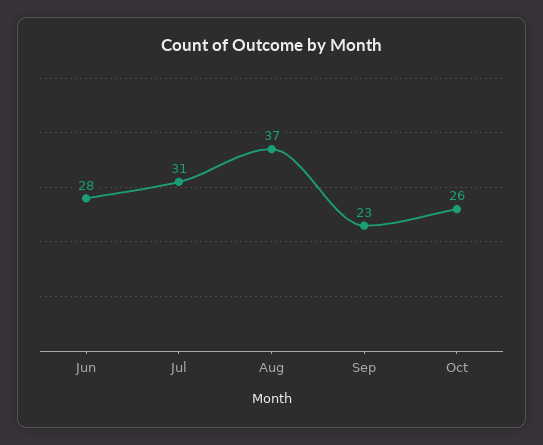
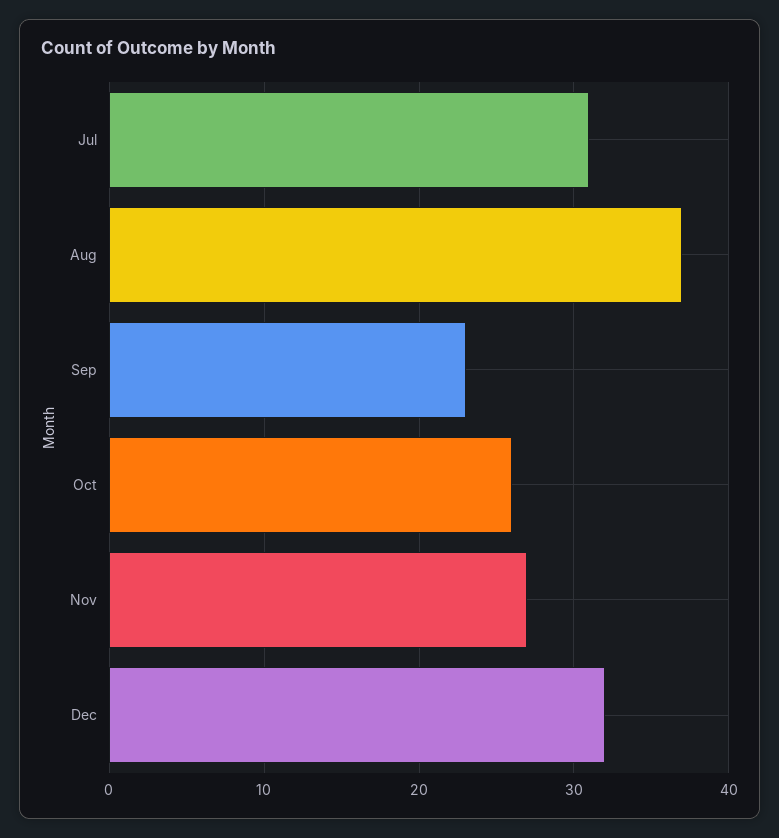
Jun: 28 -> none
Nov: none -> 27
Dec: none -> 32

